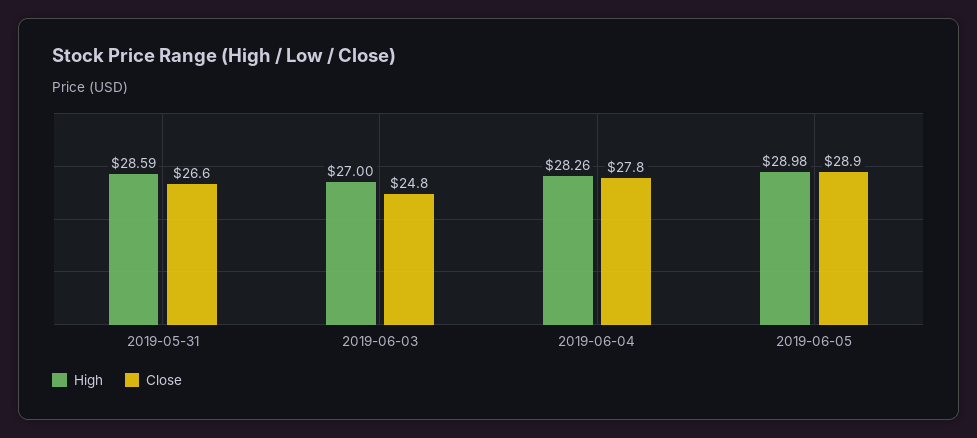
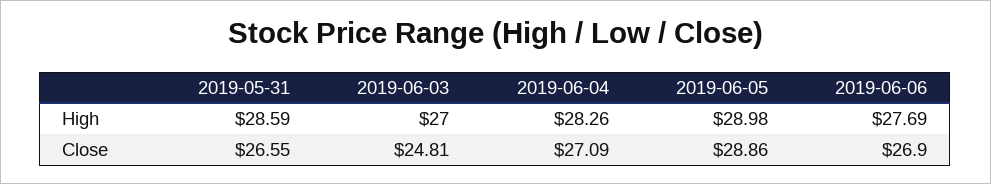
Close, 2019-06-04: 27.8 -> 27.09
High, 2019-06-06: none -> 27.69
Close, 2019-06-06: none -> 26.9

